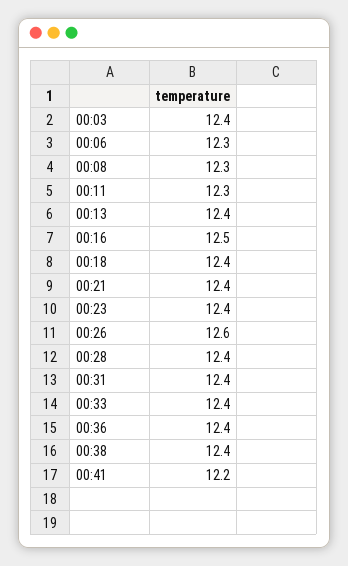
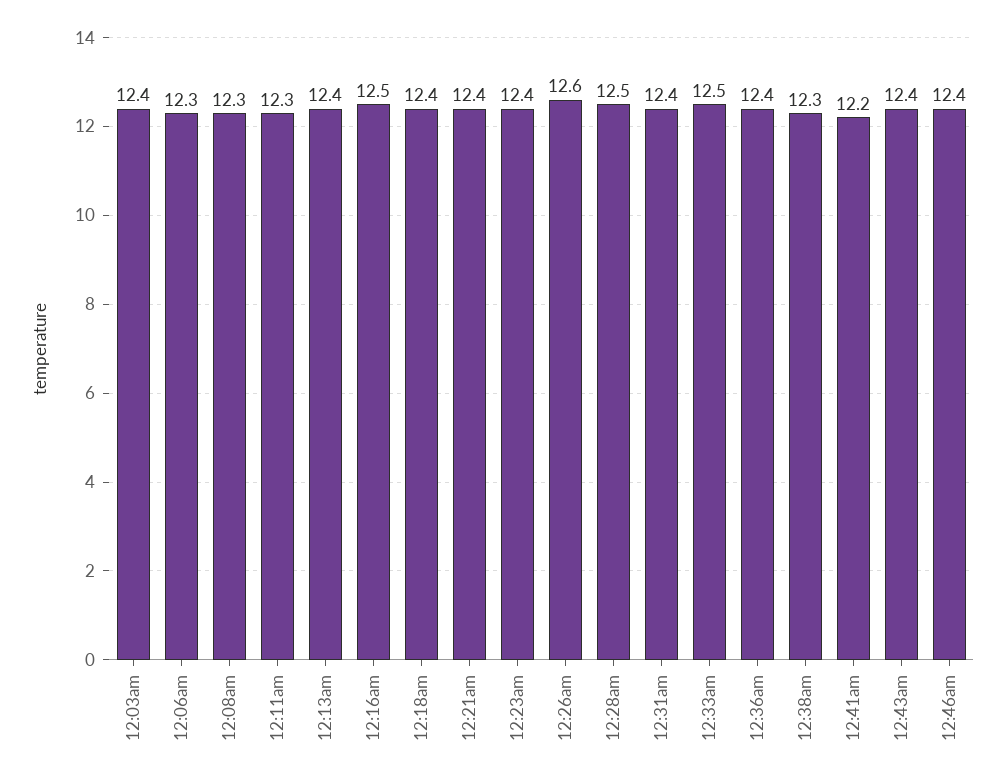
00:28: 12.4 -> 12.5
00:33: 12.4 -> 12.5
00:38: 12.4 -> 12.3
12:43am: none -> 12.4
12:46am: none -> 12.4

